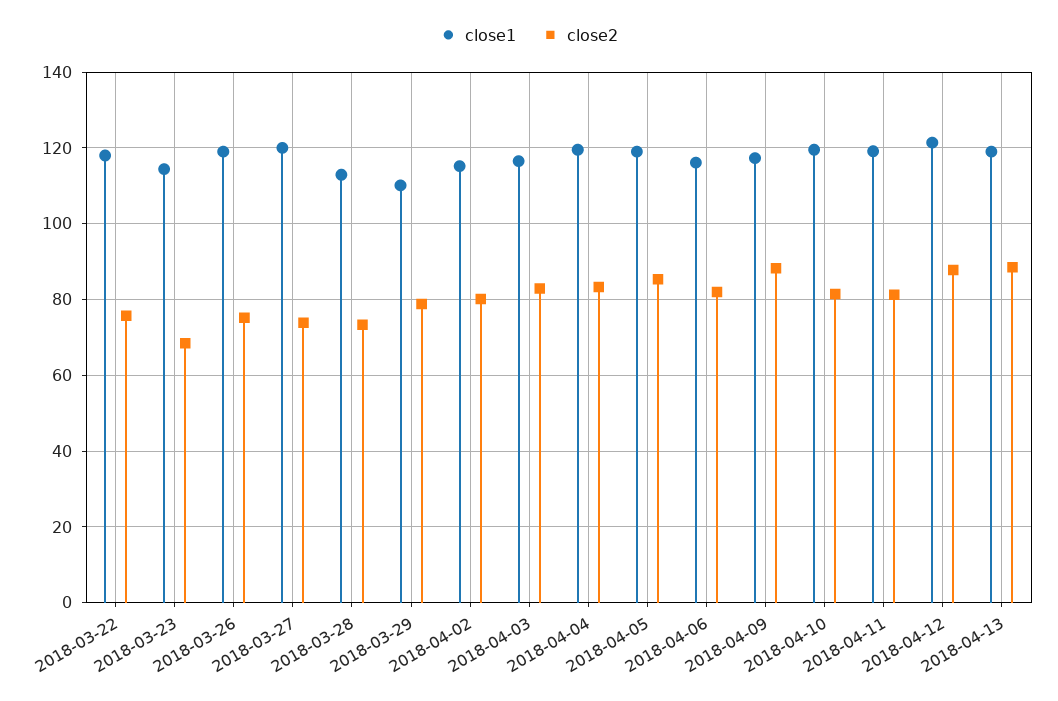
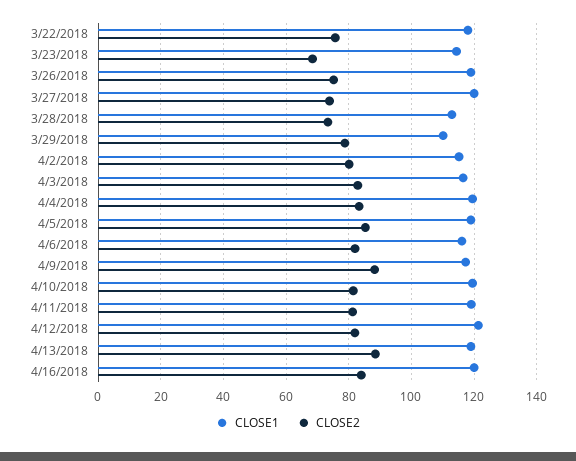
close2, 2018-04-12: 88 -> 82
close1, 4/16/2018: none -> 120
close2, 4/16/2018: none -> 84

